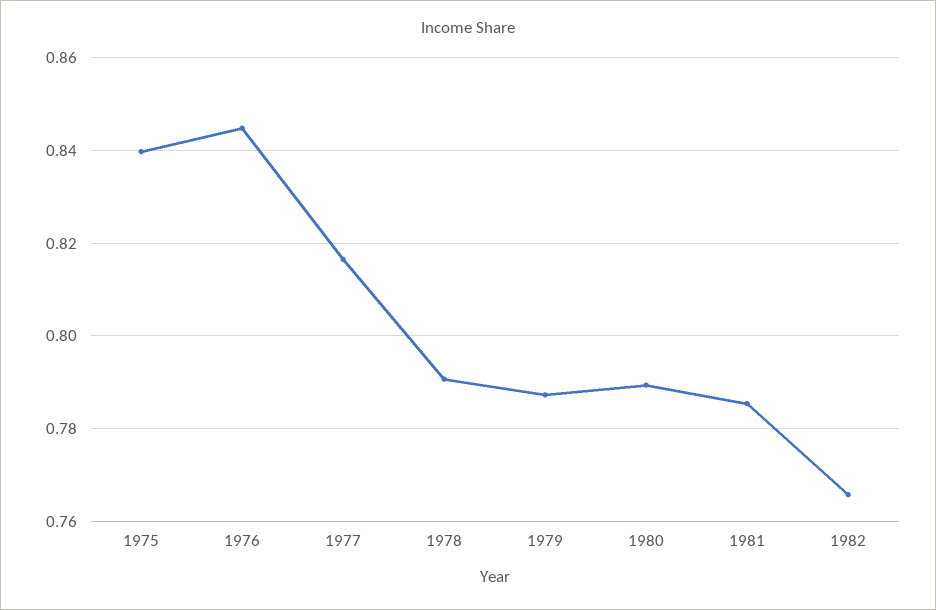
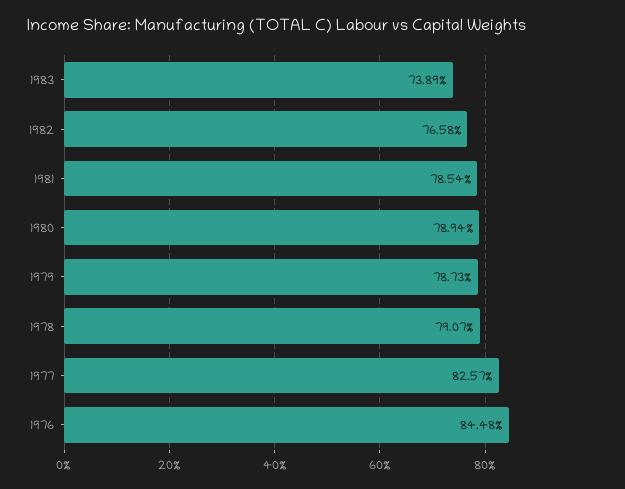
1975: 0.84 -> none
1977: 0.816 -> 0.8257
1983: none -> 0.7389

